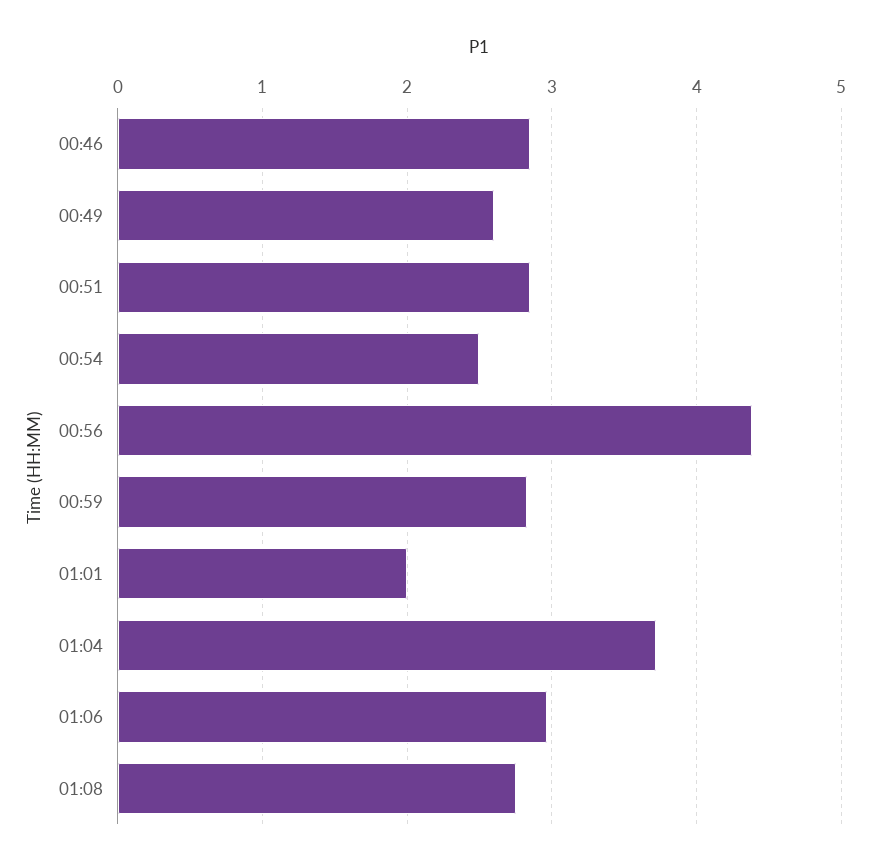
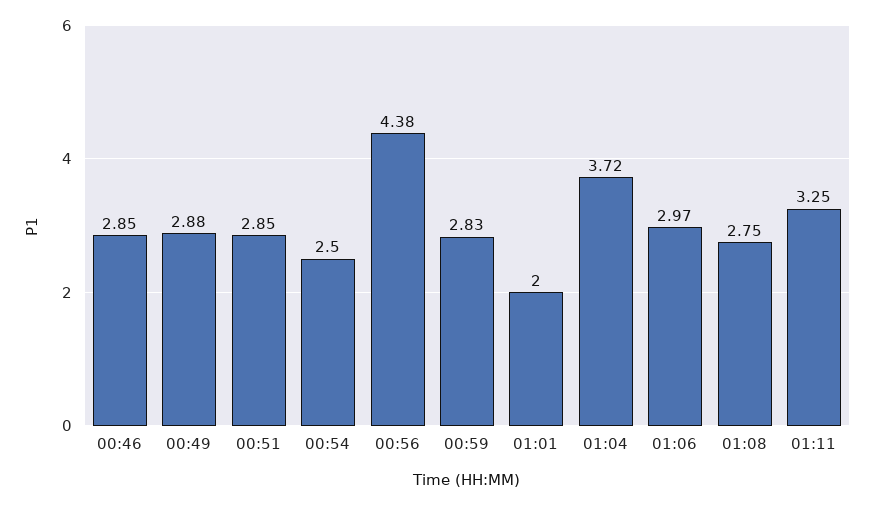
00:49: 2.6 -> 2.88
01:11: none -> 3.25

